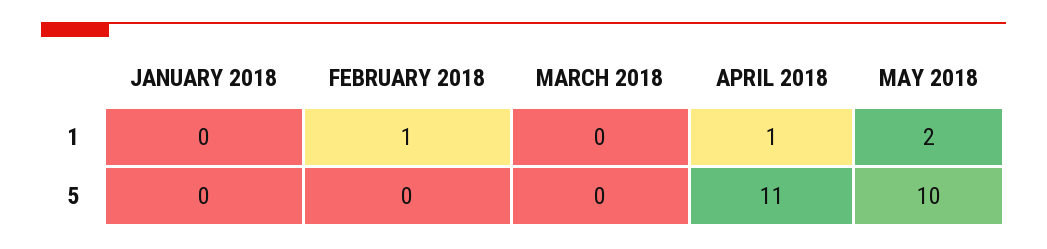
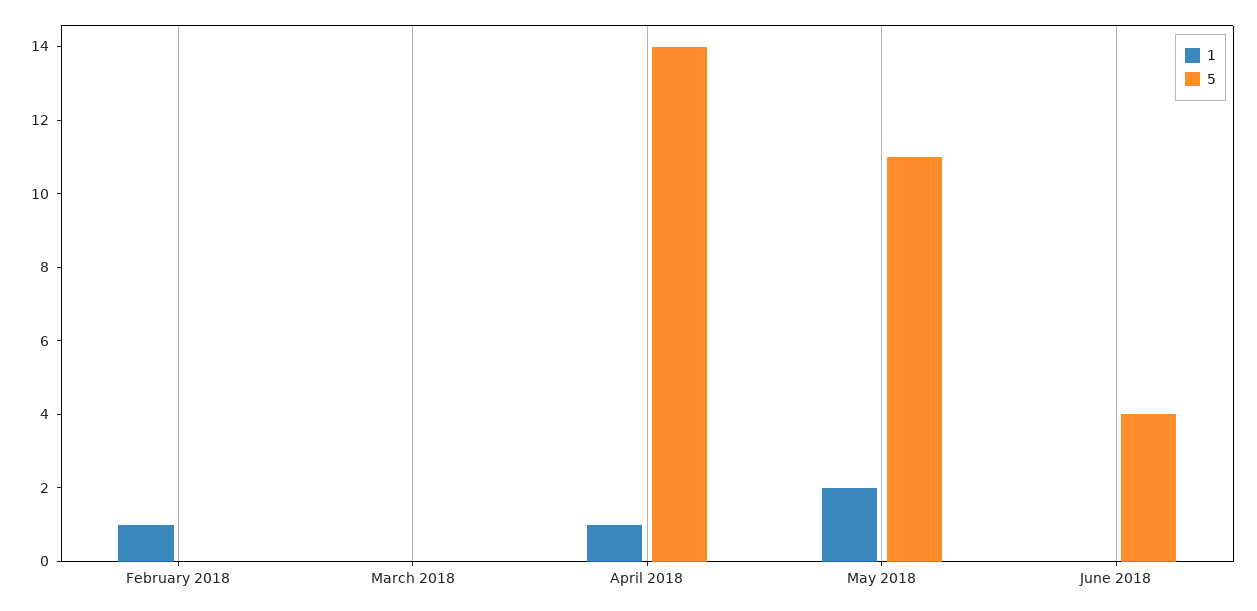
1, JANUARY 2018: 0 -> none
5, JANUARY 2018: 0 -> none
5, APRIL 2018: 11 -> 14
5, MAY 2018: 10 -> 11
1, June 2018: none -> 0
5, June 2018: none -> 4

